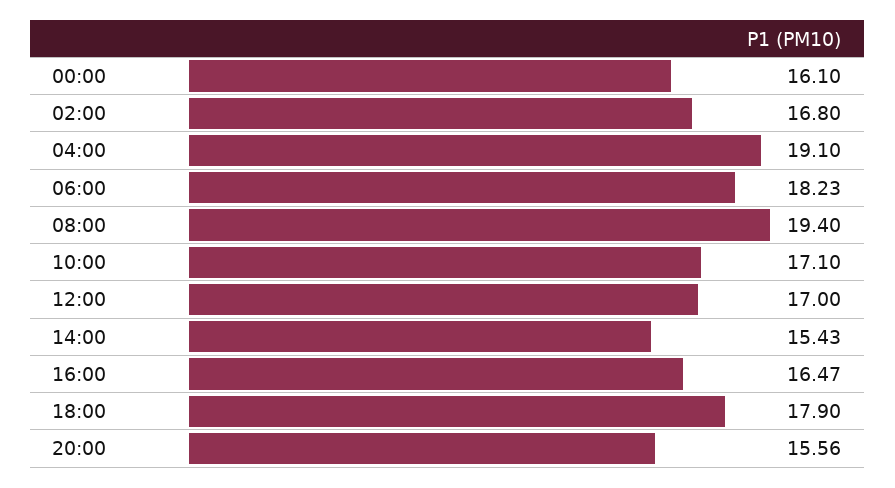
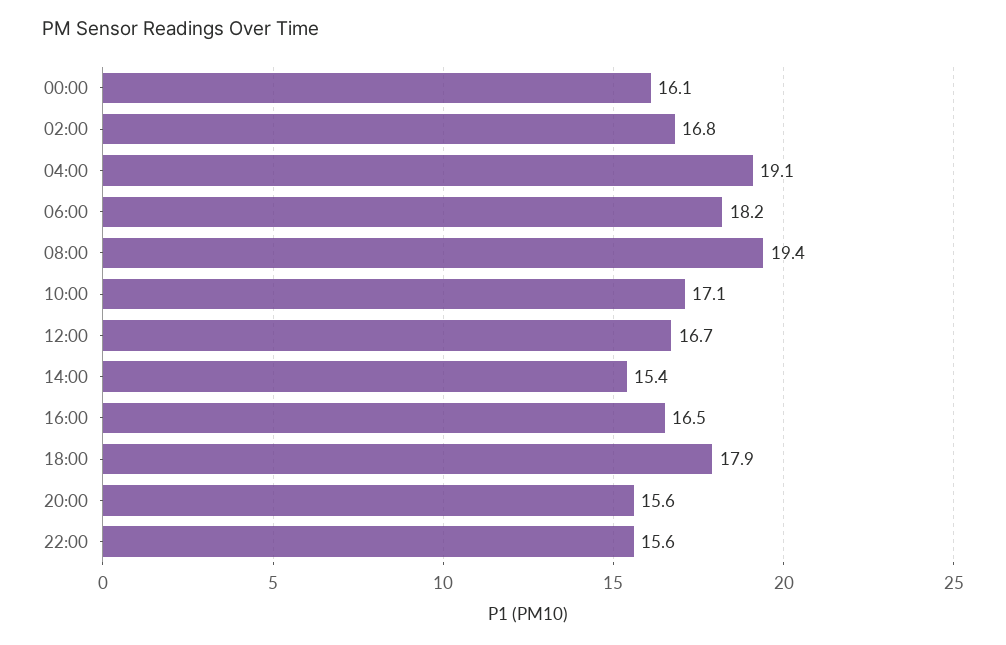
12:00: 17 -> 16.7
22:00: none -> 15.6

